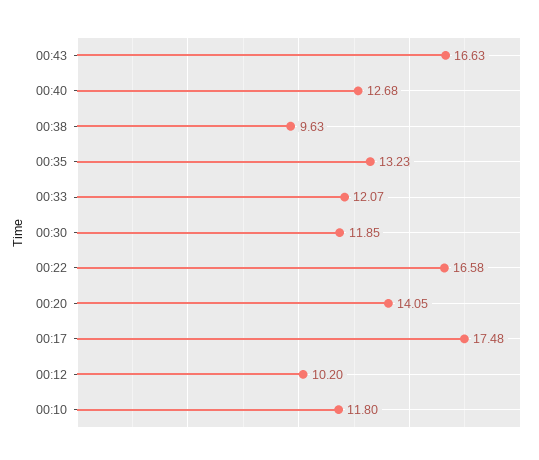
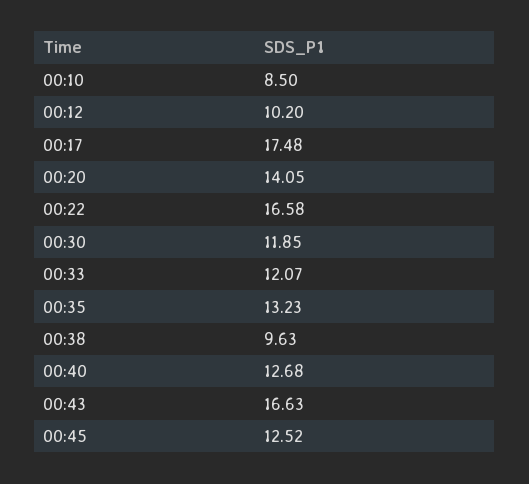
00:10: 11.8 -> 8.5
00:45: none -> 12.52

